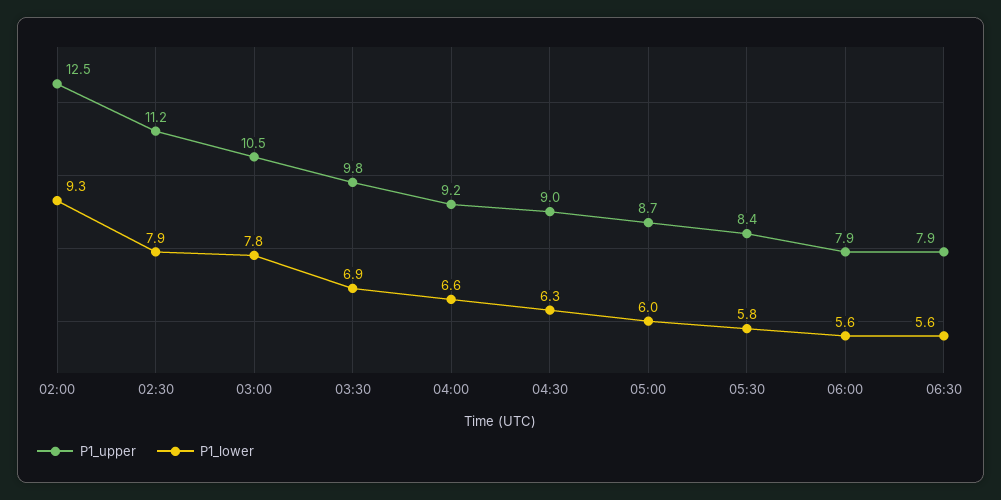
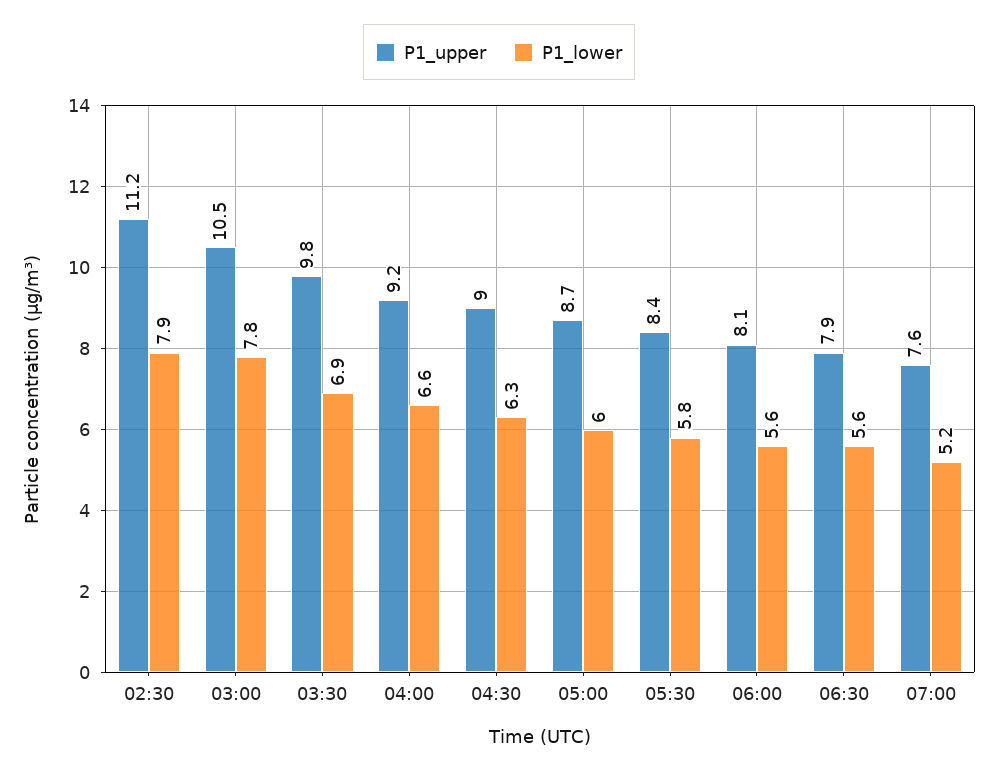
P1_upper, 02:00: 12.5 -> none
P1_lower, 02:00: 9.3 -> none
P1_upper, 06:00: 7.9 -> 8.1
P1_upper, 07:00: none -> 7.6
P1_lower, 07:00: none -> 5.2

